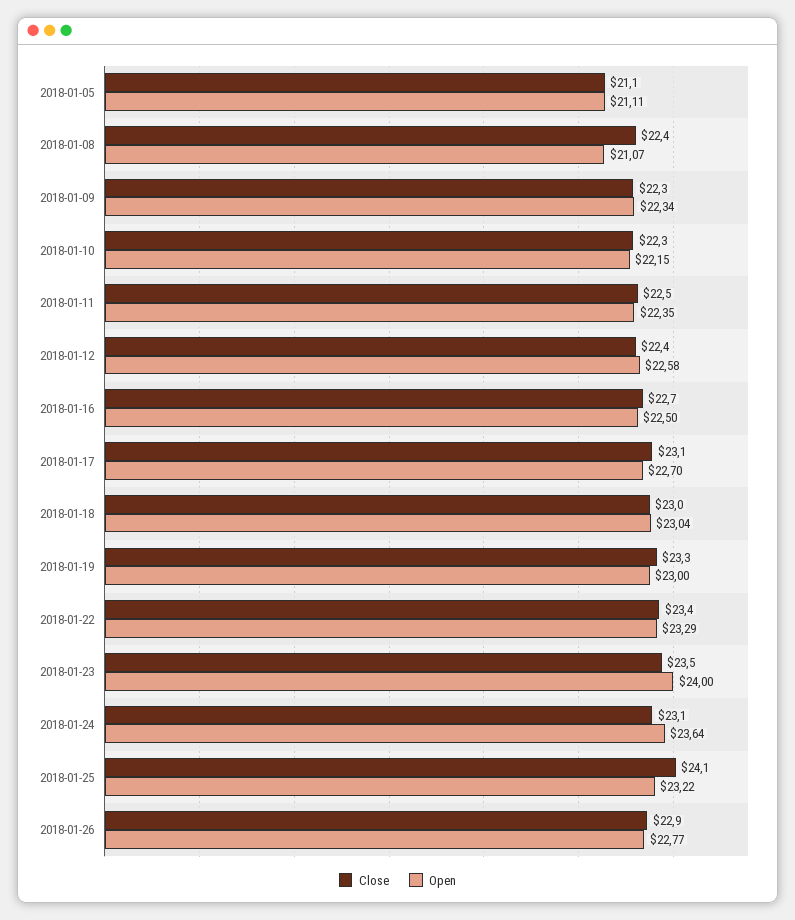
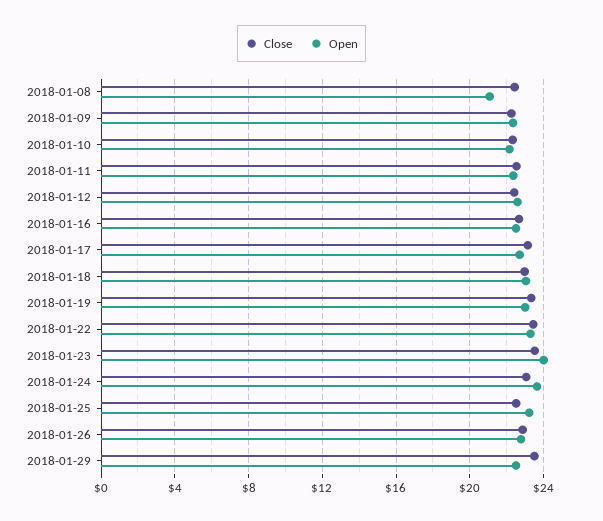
Close, 2018-01-05: 21.1 -> none
Open, 2018-01-05: 21.11 -> none
Close, 2018-01-25: 24.1 -> 22.5
Close, 2018-01-29: none -> 23.5
Open, 2018-01-29: none -> 22.5

